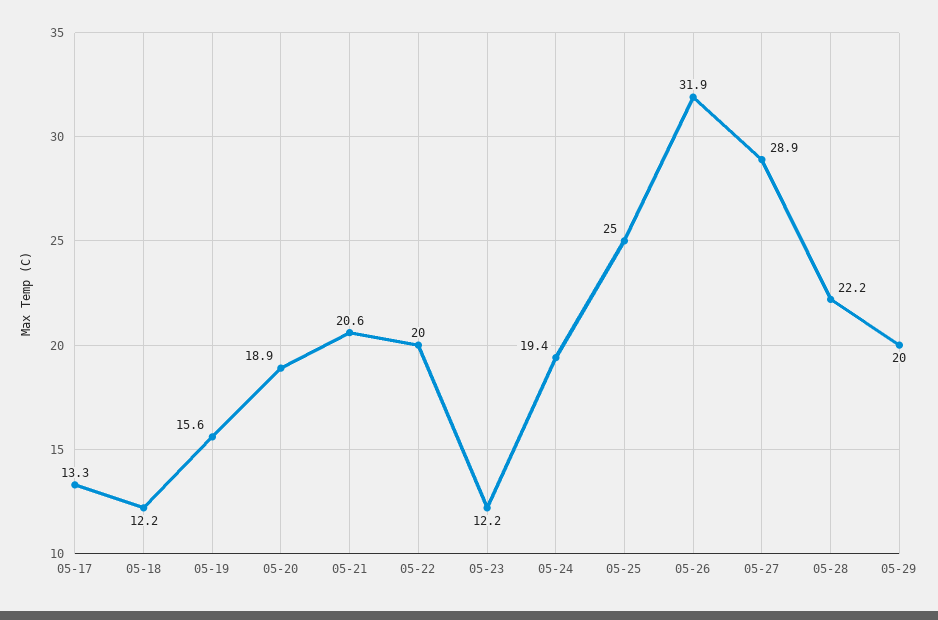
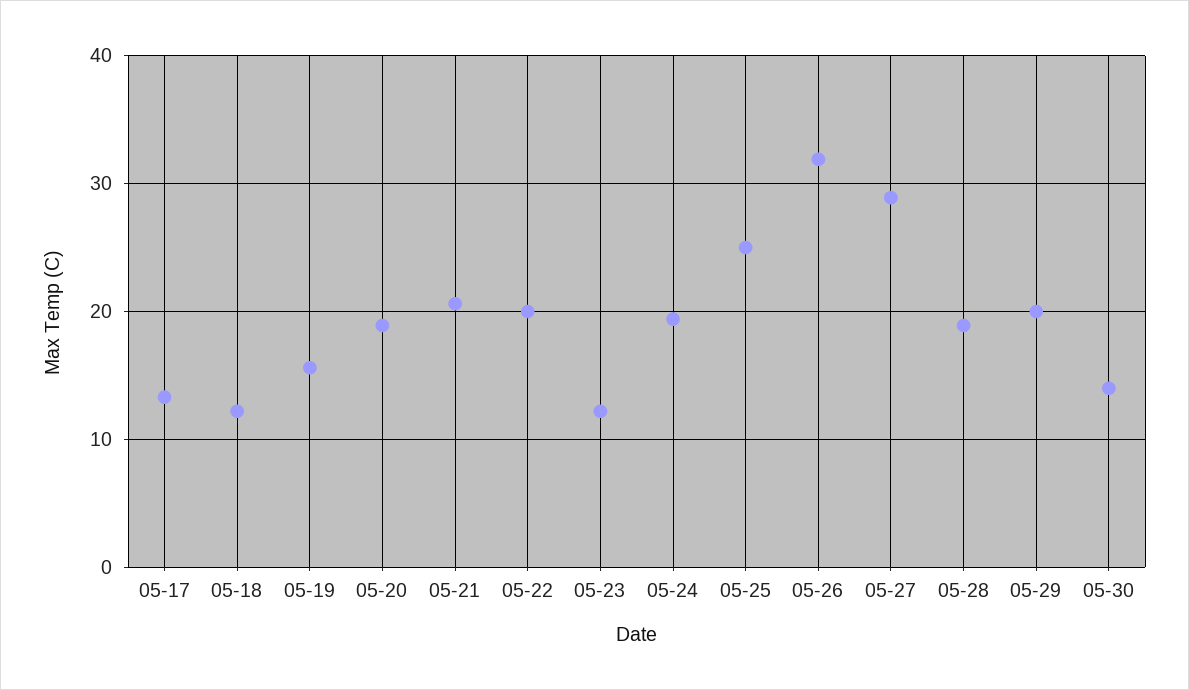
05-28: 22.2 -> 19
05-30: none -> 14

